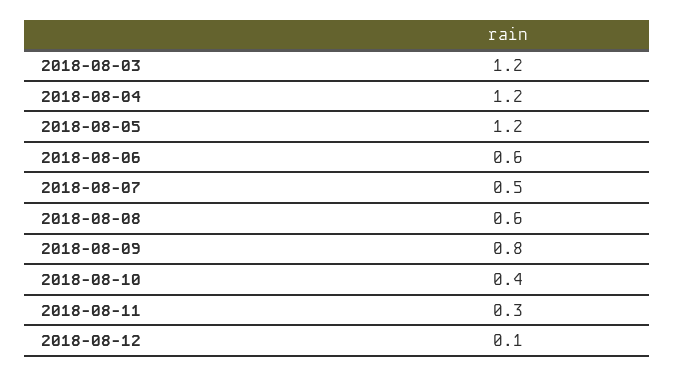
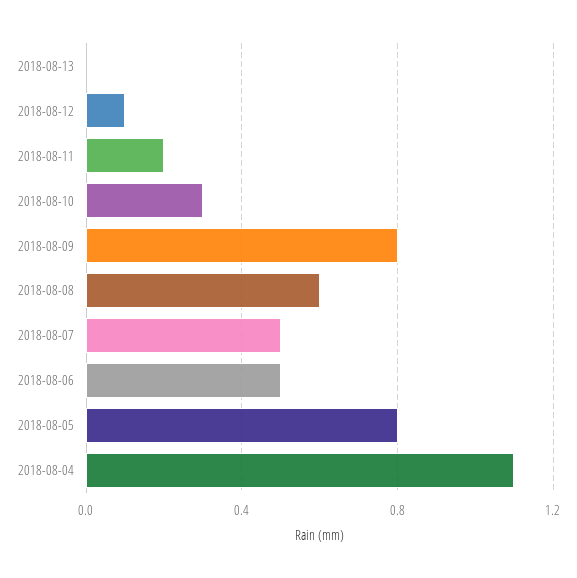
2018-08-03: 1.2 -> none
2018-08-04: 1.2 -> 1.1
2018-08-05: 1.2 -> 0.8
2018-08-06: 0.6 -> 0.5
2018-08-10: 0.4 -> 0.3
2018-08-11: 0.3 -> 0.2
2018-08-13: none -> 0

